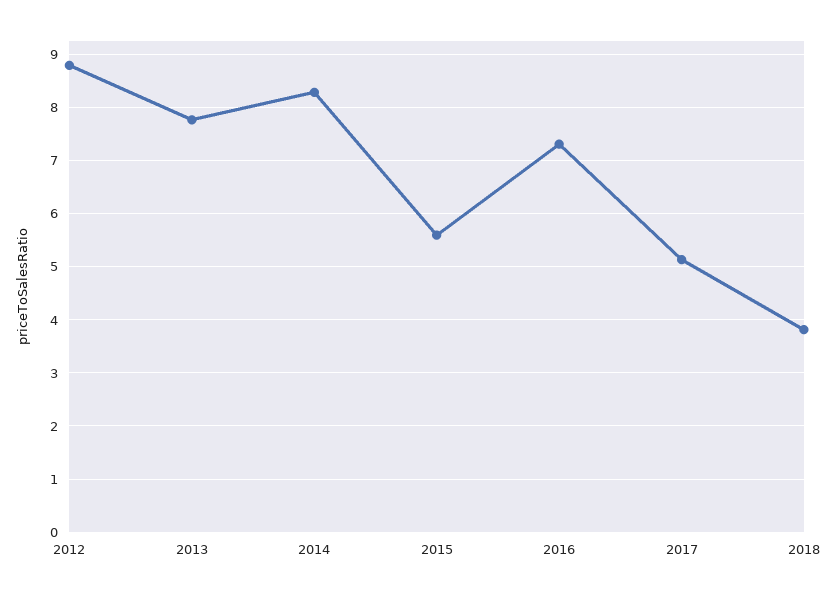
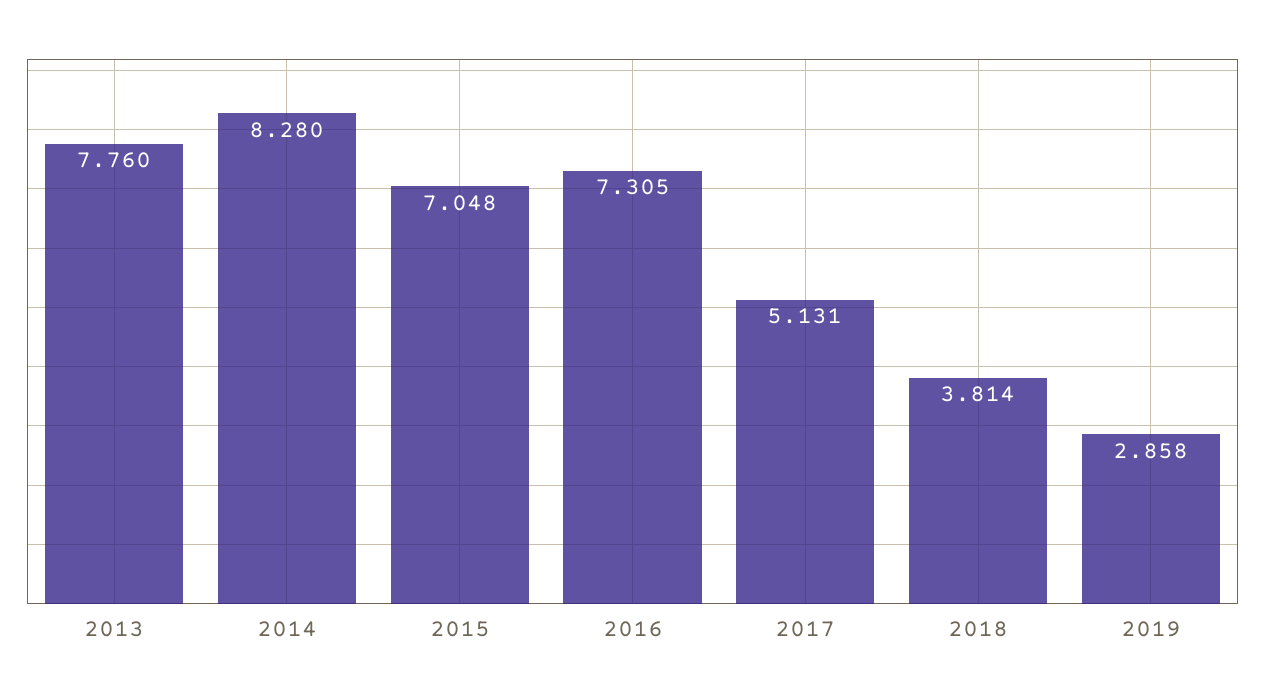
2012: 8.8 -> none
2015: 5.6 -> 7.048
2019: none -> 2.858

